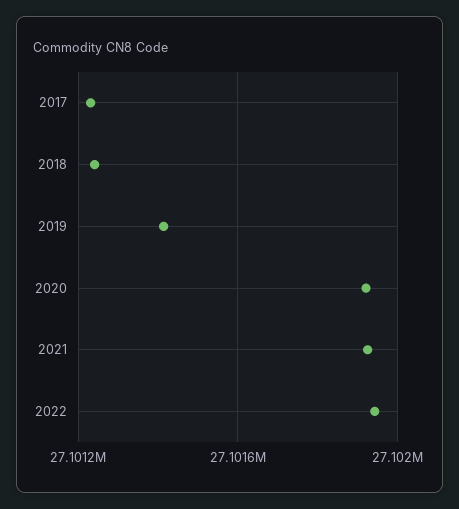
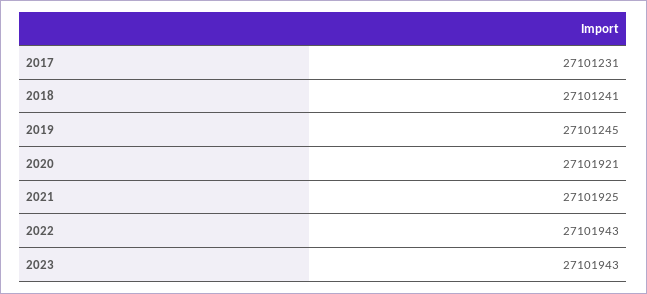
2019: 27101400 -> 27101245
2023: none -> 27101943

